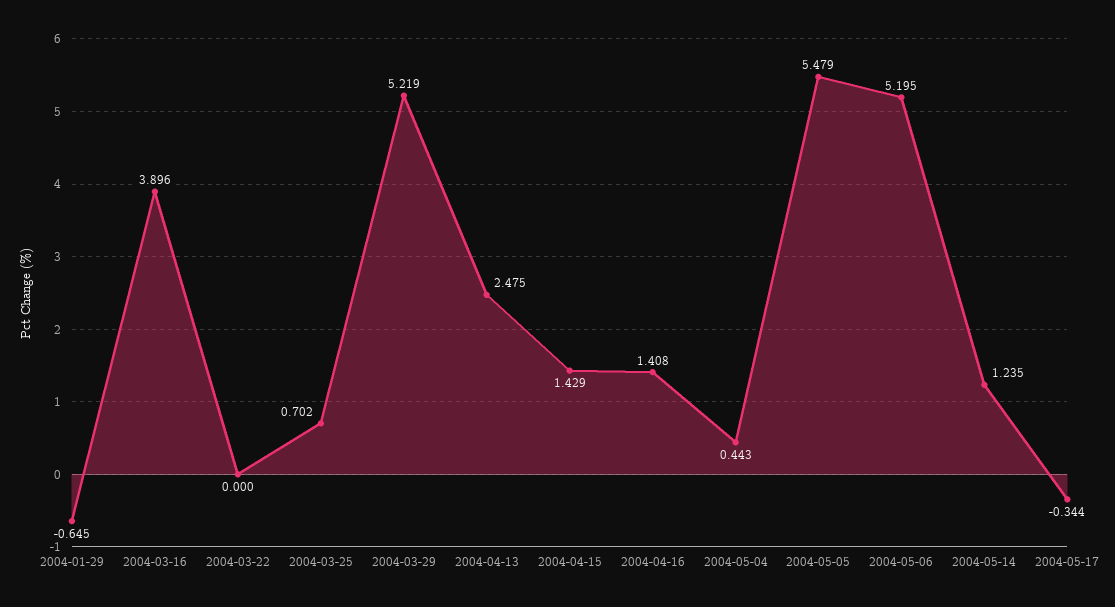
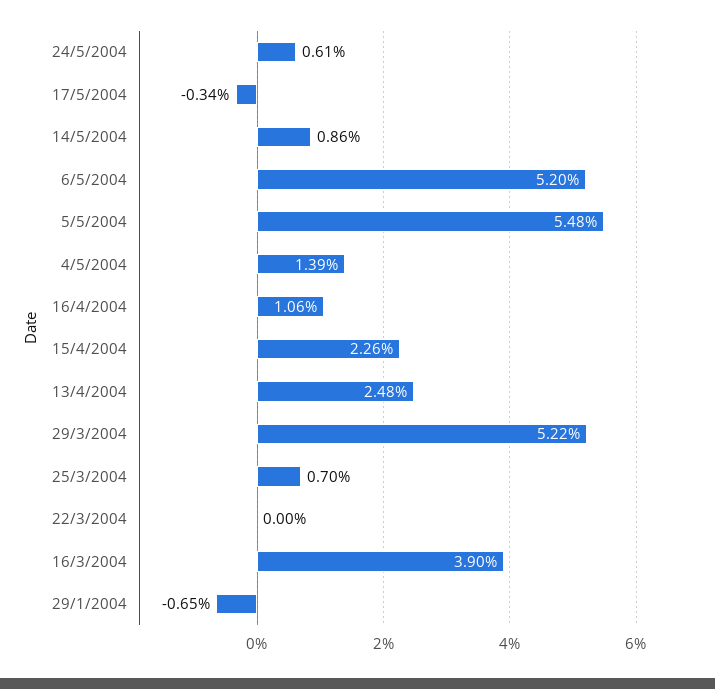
2004-04-15: 1.429 -> 2.26
2004-04-16: 1.408 -> 1.06
2004-05-04: 0.443 -> 1.39
2004-05-14: 1.235 -> 0.86
24/5/2004: none -> 0.61

